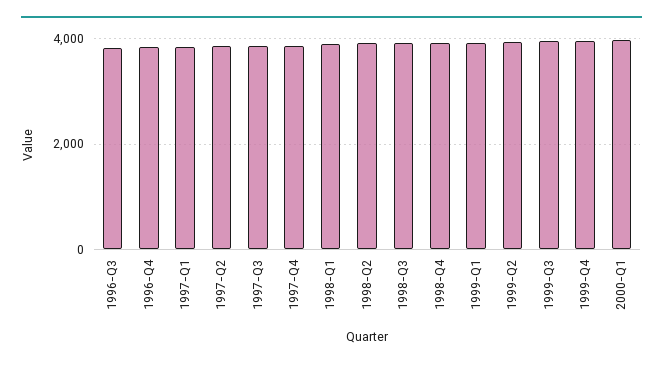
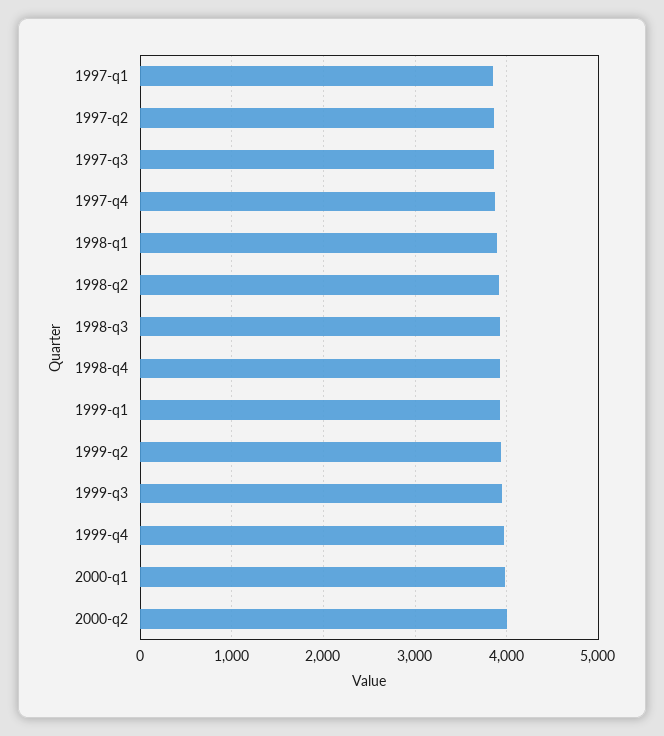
1996-Q3: 3800 -> none
1996-Q4: 3800 -> none
2000-q2: none -> 4000

